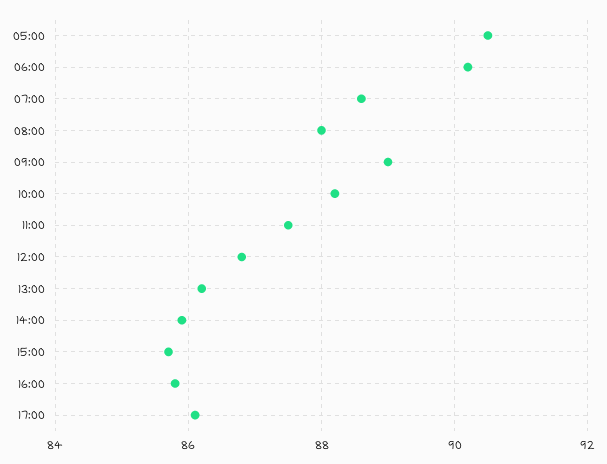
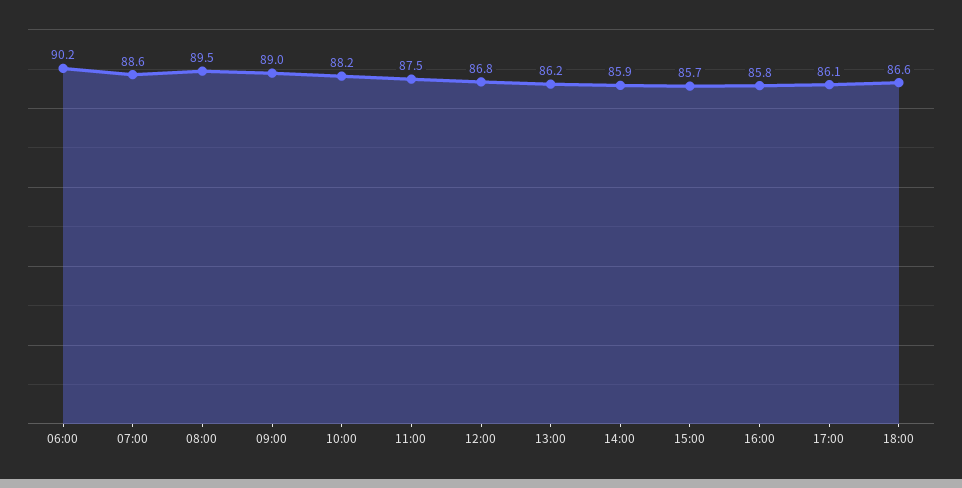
05:00: 90.5 -> none
08:00: 88 -> 89.5
18:00: none -> 86.6

